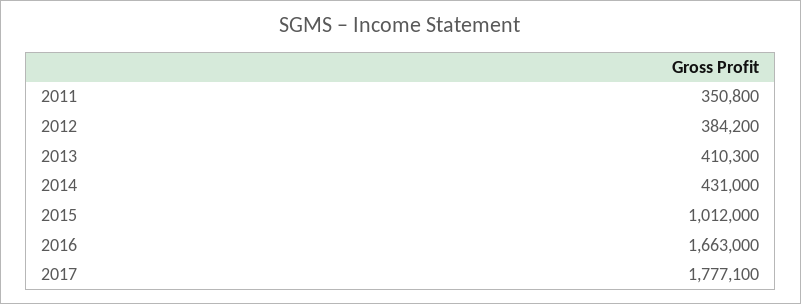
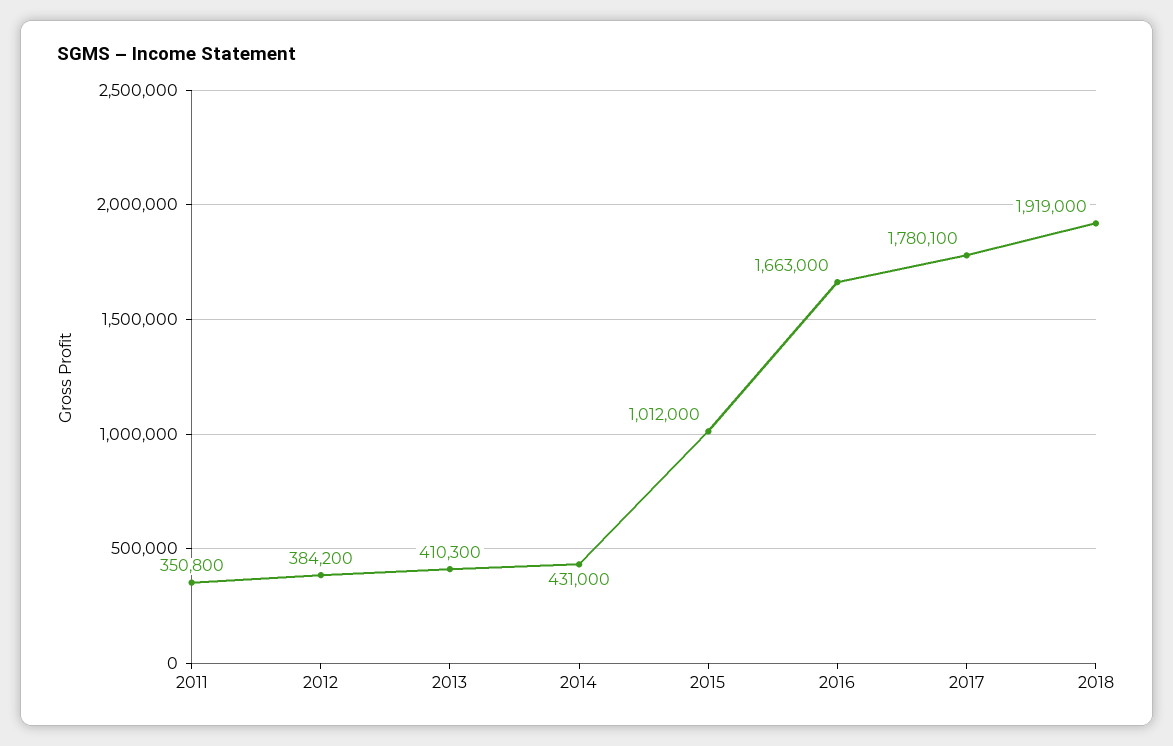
2017: 1777100 -> 1780100
2018: none -> 1919000

